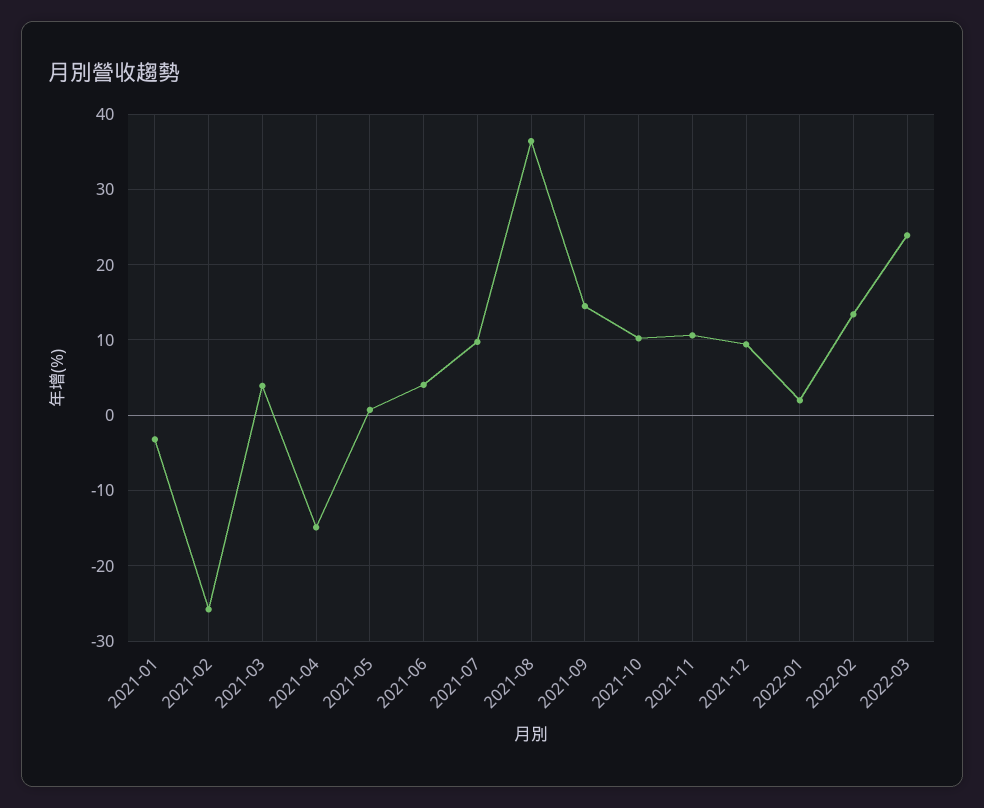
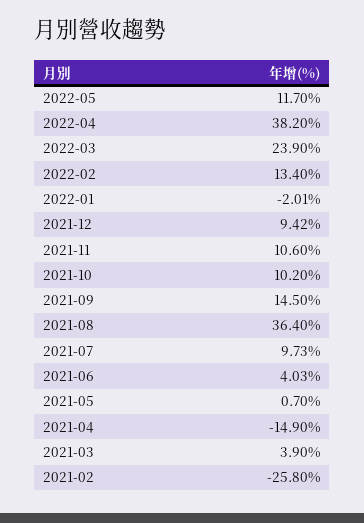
2021-01: -3 -> none
2022-01: 2 -> -2.01
2022-05: none -> 11.7
2022-04: none -> 38.2

